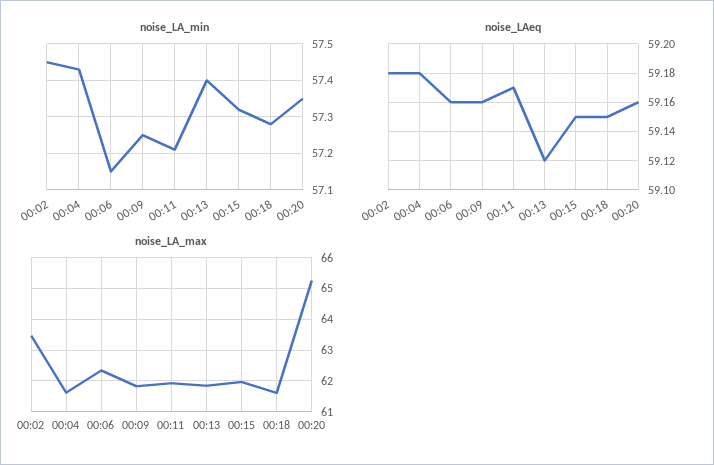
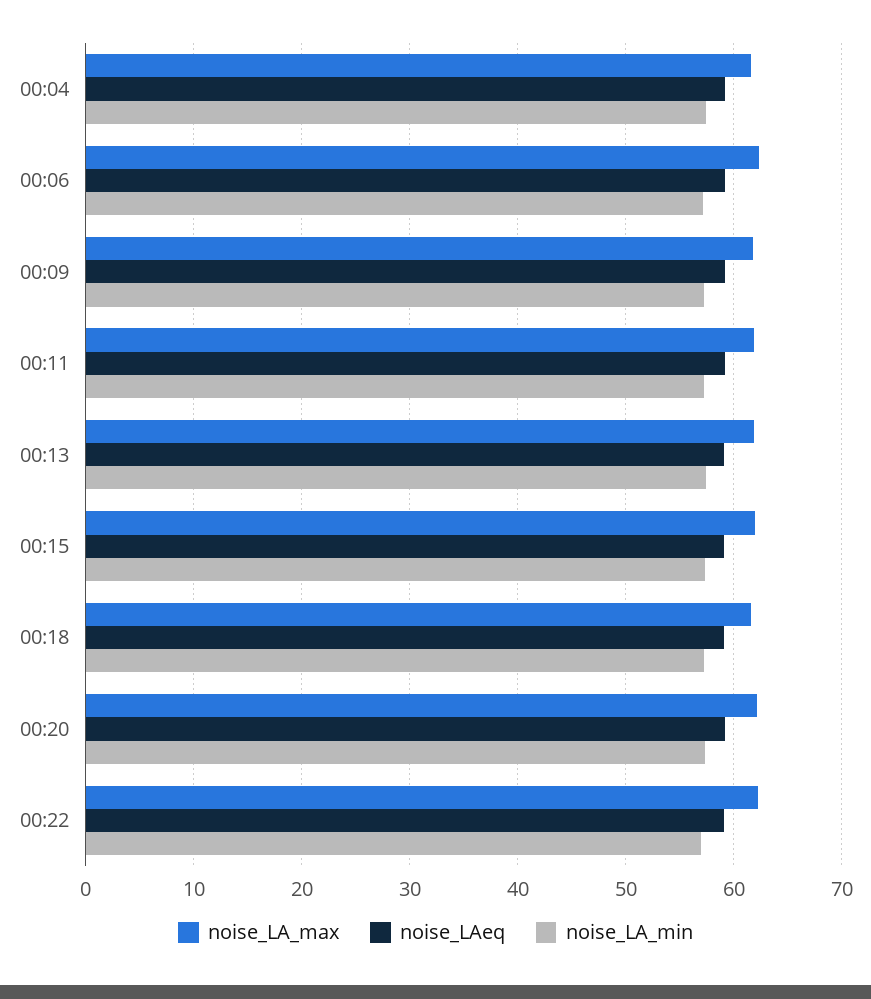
noise_LA_min, 00:02: 57.45 -> none
noise_LAeq, 00:02: 59.18 -> none
noise_LA_max, 00:02: 63.4 -> none
noise_LA_max, 00:20: 65.2 -> 62
noise_LA_max, 00:22: none -> 62
noise_LAeq, 00:22: none -> 59
noise_LA_min, 00:22: none -> 57

